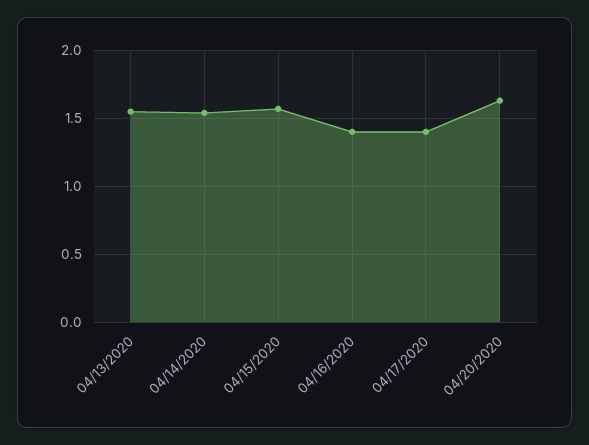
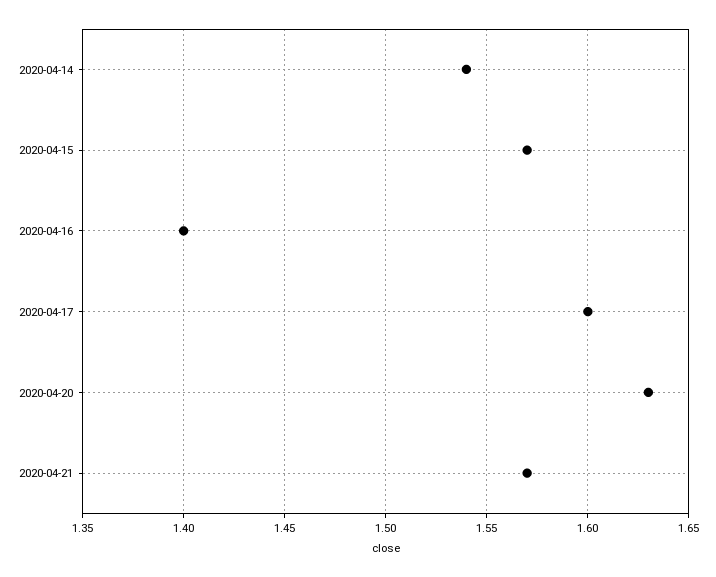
04/13/2020: 1.55 -> none
04/17/2020: 1.4 -> 1.6
2020-04-21: none -> 1.57

